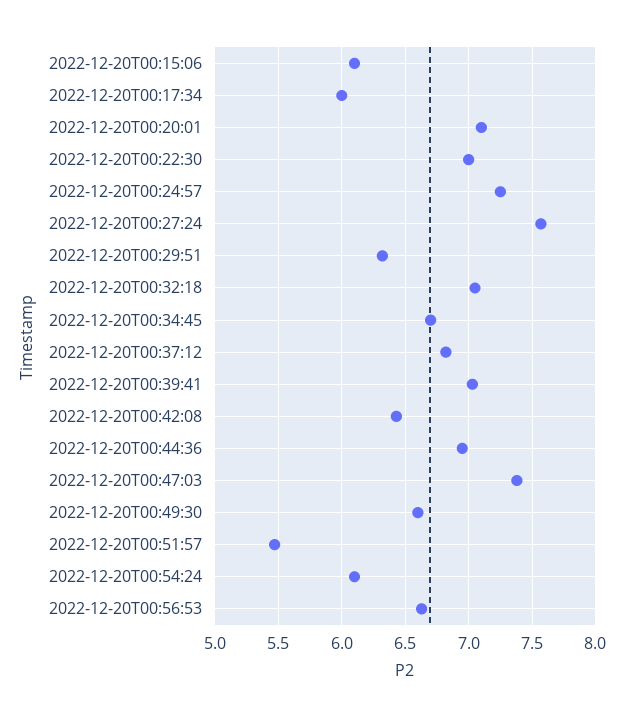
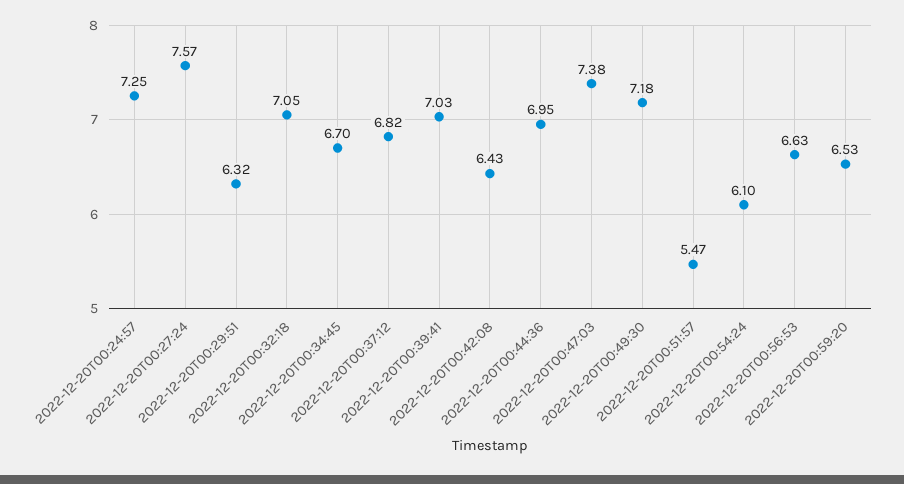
2022-12-20T00:15:06: 6.1 -> none
2022-12-20T00:17:34: 6 -> none
2022-12-20T00:20:01: 7.1 -> none
2022-12-20T00:22:30: 7 -> none
2022-12-20T00:49:30: 6.6 -> 7.18
2022-12-20T00:59:20: none -> 6.53

